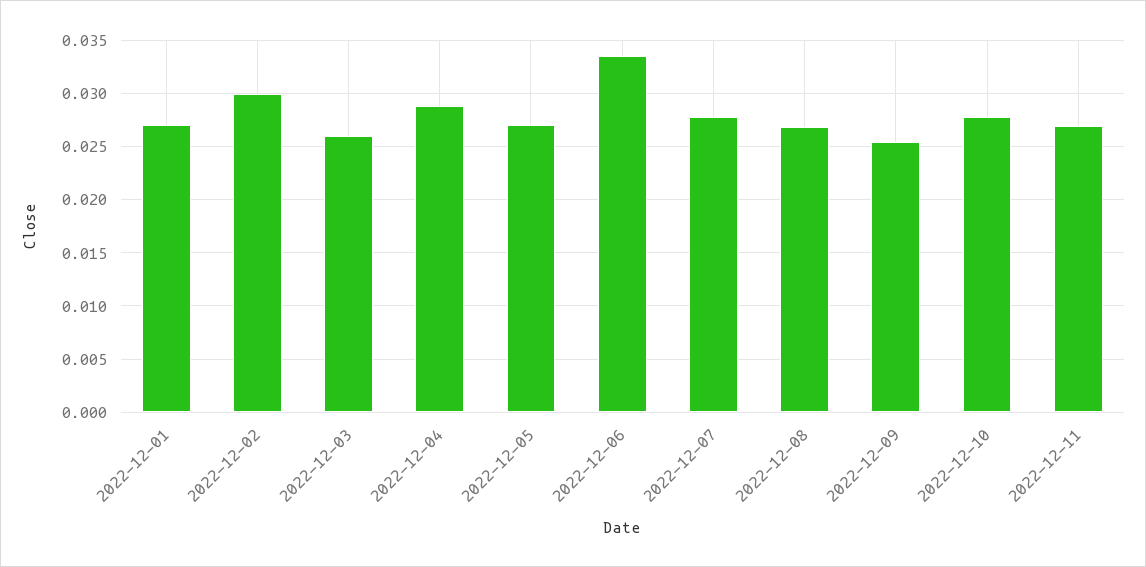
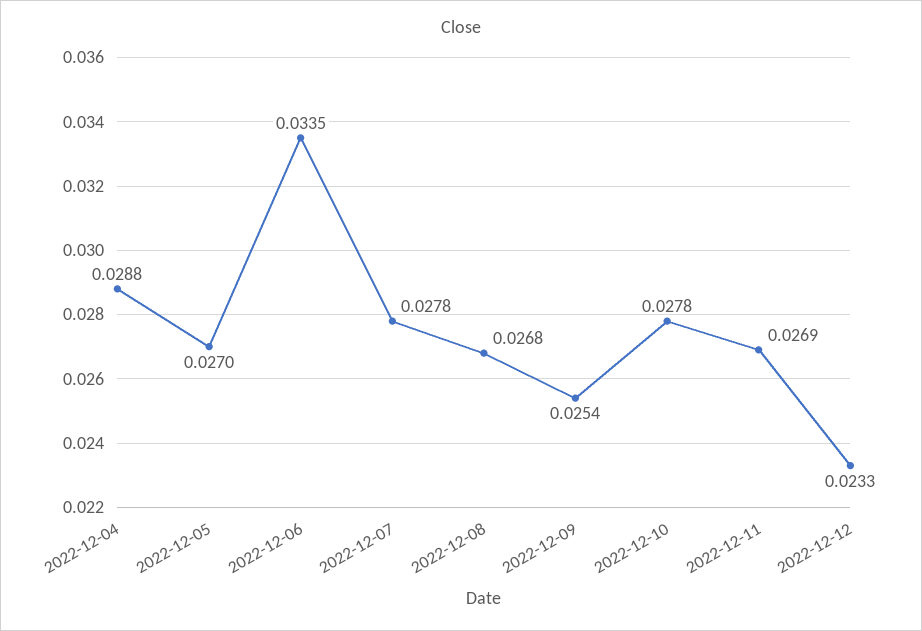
2022-12-01: 0.027 -> none
2022-12-02: 0.03 -> none
2022-12-03: 0.026 -> none
2022-12-12: none -> 0.0233

